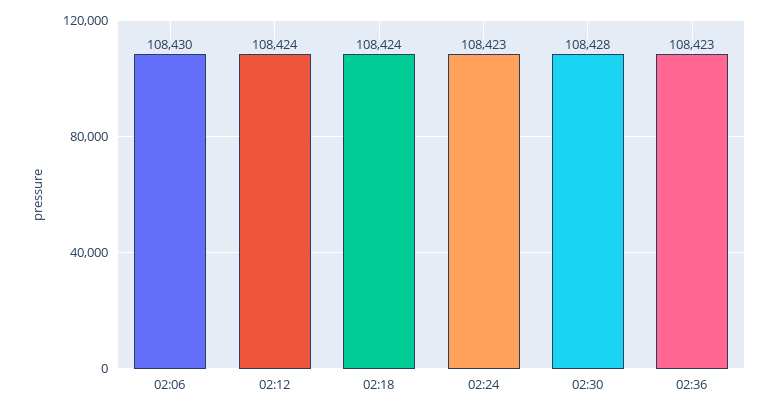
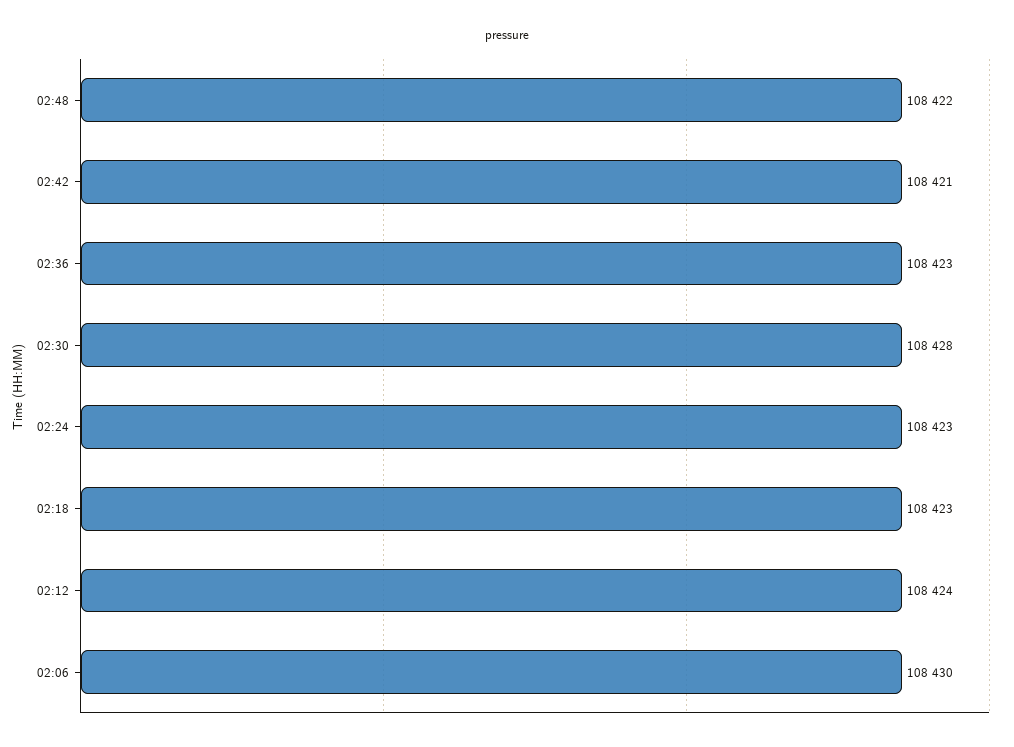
02:18: 108424 -> 108423
02:48: none -> 108422
02:42: none -> 108421

